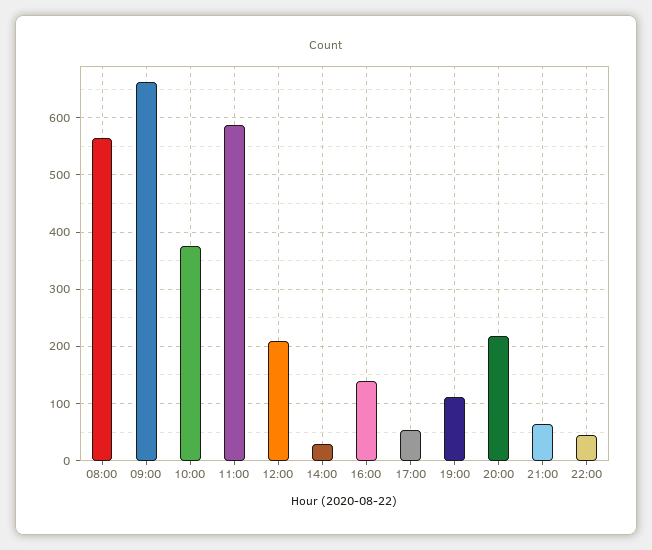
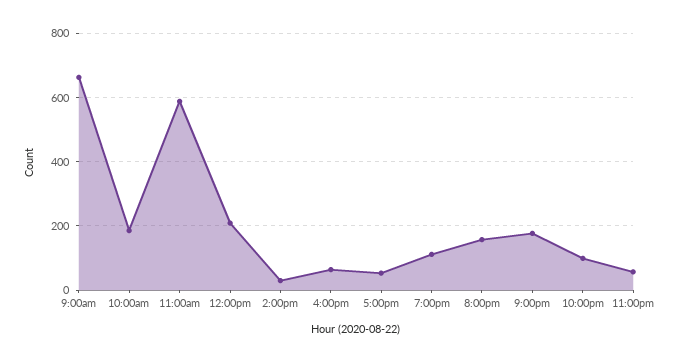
08:00: 560 -> none
10:00: 380 -> 180
16:00: 140 -> 60
20:00: 220 -> 160
21:00: 60 -> 180
22:00: 40 -> 100
11:00pm: none -> 60

